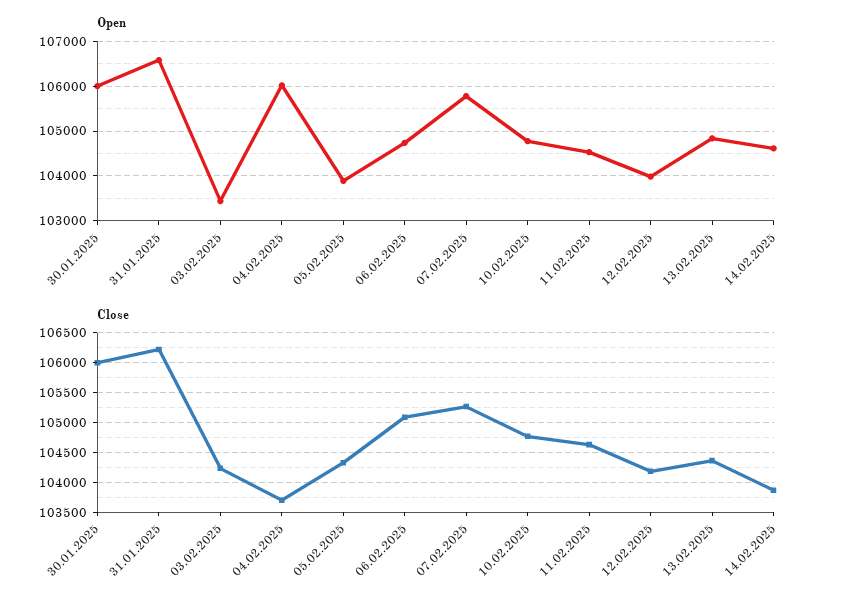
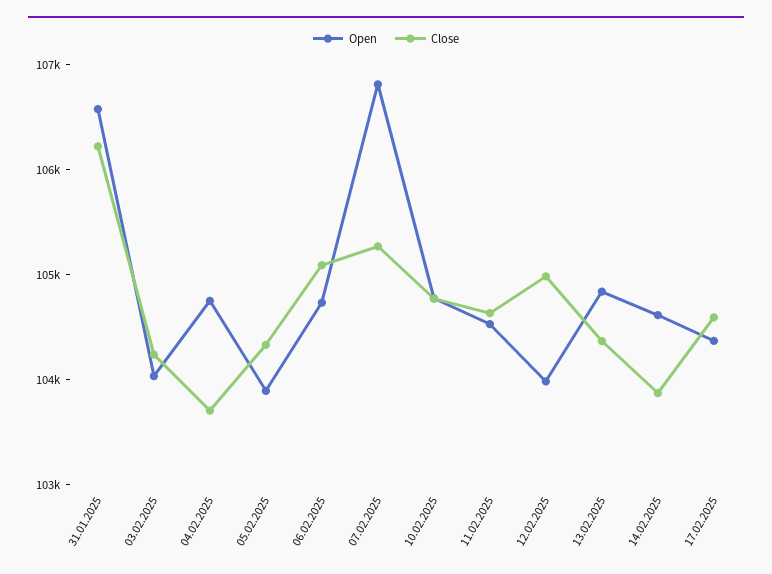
Open, 30.01.2025: 106000 -> none
Open, 03.02.2025: 103400 -> 104000
Open, 04.02.2025: 106000 -> 104800
Open, 07.02.2025: 105800 -> 106800
Close, 30.01.2025: 106000 -> none
Close, 12.02.2025: 104250 -> 105000
Open, 17.02.2025: none -> 104400
Close, 17.02.2025: none -> 104600

